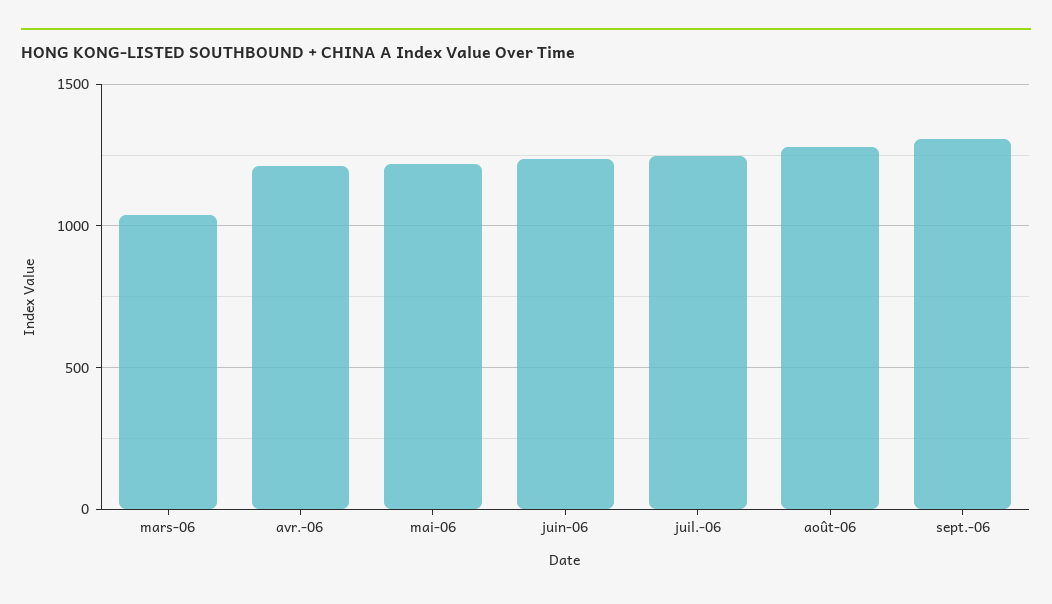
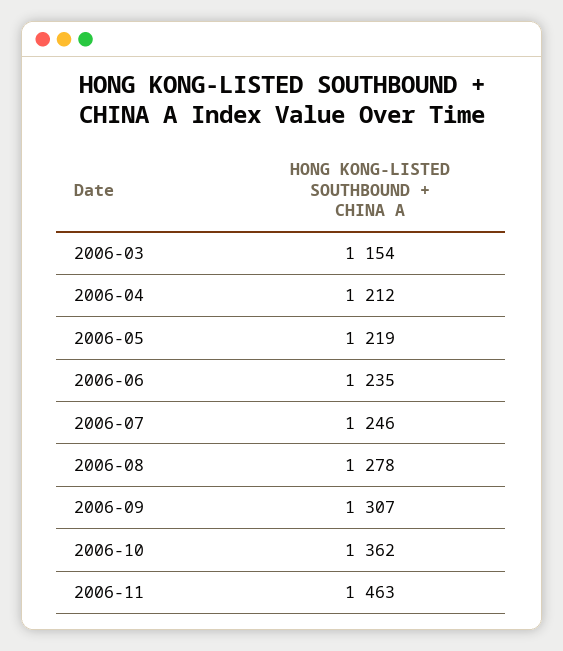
mars-06: 1050 -> 1154
2006-10: none -> 1362
2006-11: none -> 1463

